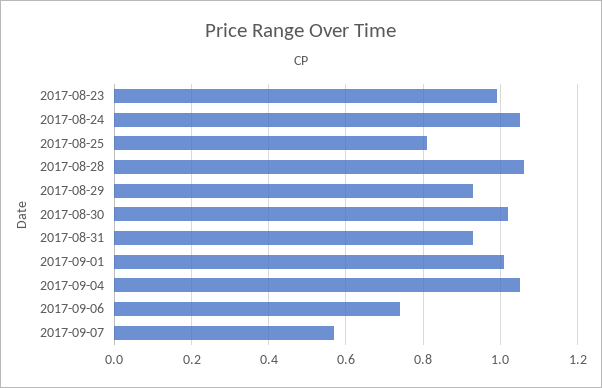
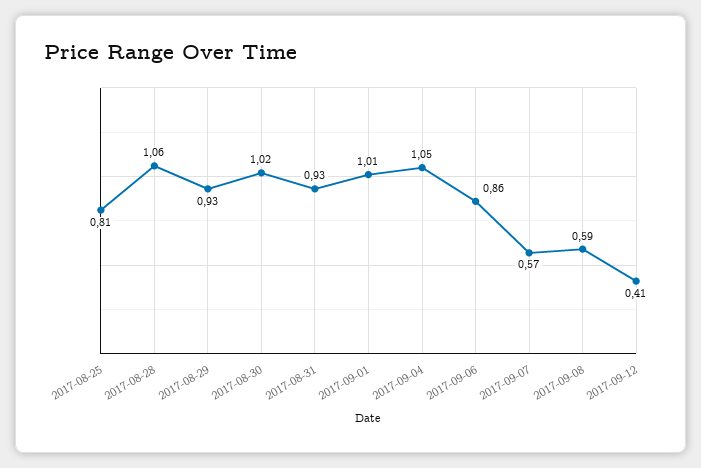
2017-08-23: 1 -> none
2017-08-24: 1.05 -> none
2017-09-06: 0.75 -> 0.86
2017-09-08: none -> 0.59
2017-09-12: none -> 0.41

